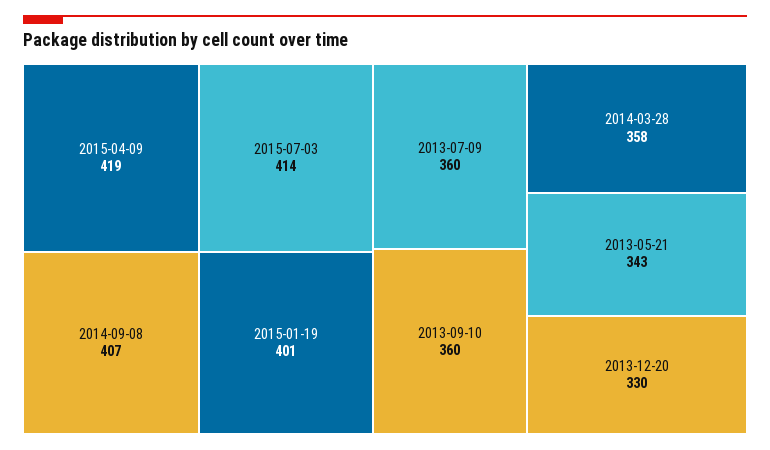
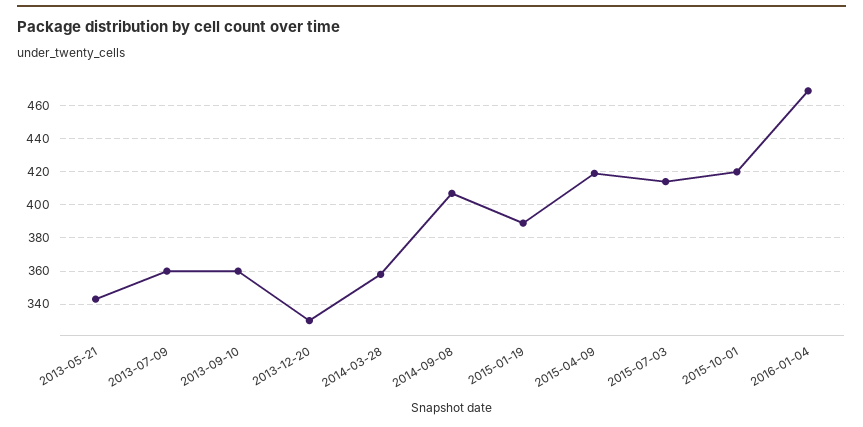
2015-01-19: 401 -> 390
2015-10-01: none -> 420
2016-01-04: none -> 470

